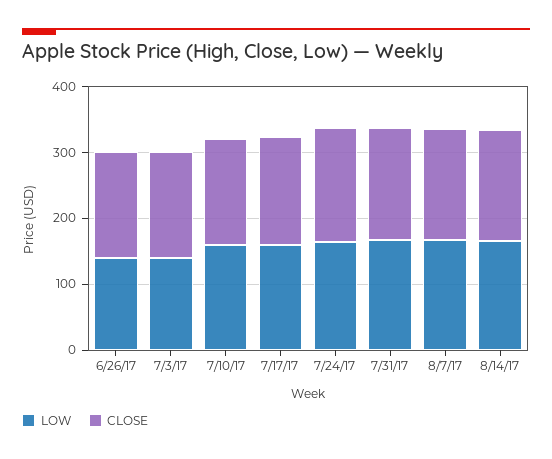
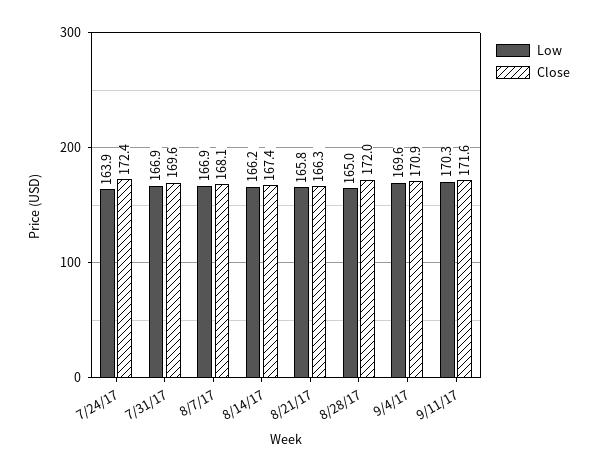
LOW, 6/26/17: 140 -> none
CLOSE, 6/26/17: 160 -> none
LOW, 7/3/17: 140 -> none
CLOSE, 7/3/17: 160 -> none
LOW, 7/10/17: 160 -> none
CLOSE, 7/10/17: 160 -> none
LOW, 7/17/17: 160 -> none
CLOSE, 7/17/17: 160 -> none
LOW, 8/21/17: none -> 165.8
CLOSE, 8/21/17: none -> 166.3
LOW, 8/28/17: none -> 165
CLOSE, 8/28/17: none -> 172
LOW, 9/4/17: none -> 169.6
CLOSE, 9/4/17: none -> 170.9
LOW, 9/11/17: none -> 170.3
CLOSE, 9/11/17: none -> 171.6

